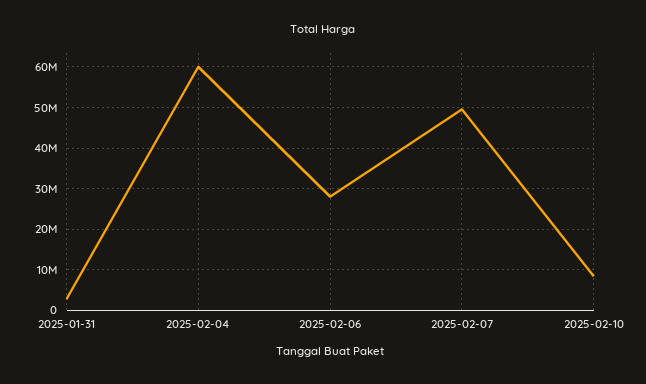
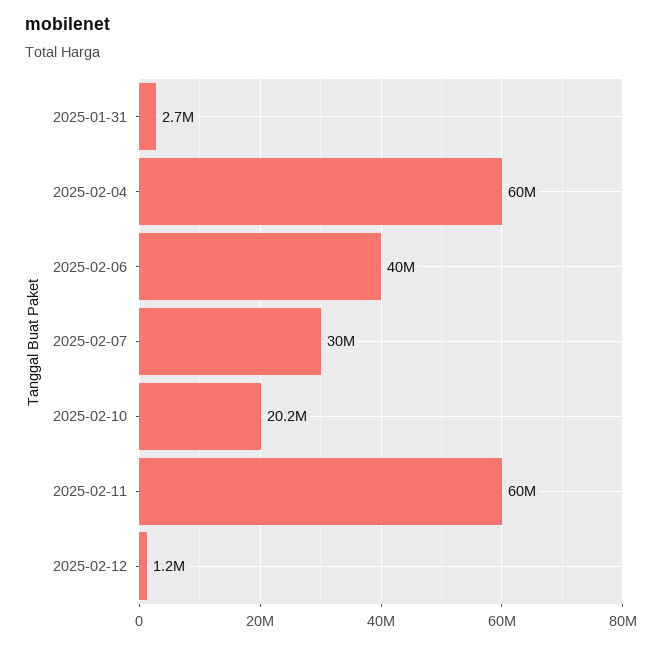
2025-02-06: 28000000 -> 40000000
2025-02-07: 50000000 -> 30000000
2025-02-10: 8000000 -> 20200000
2025-02-11: none -> 60000000
2025-02-12: none -> 1200000

